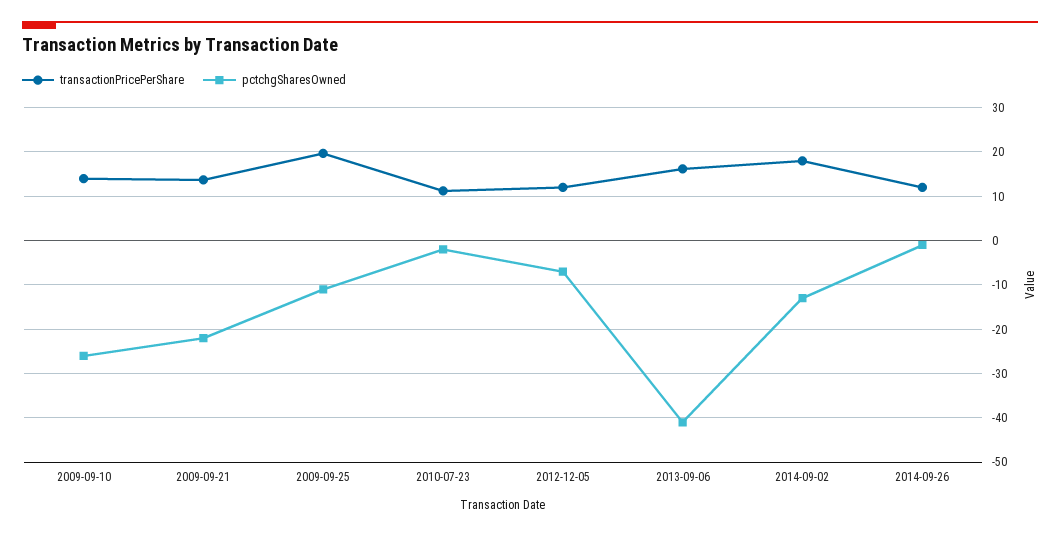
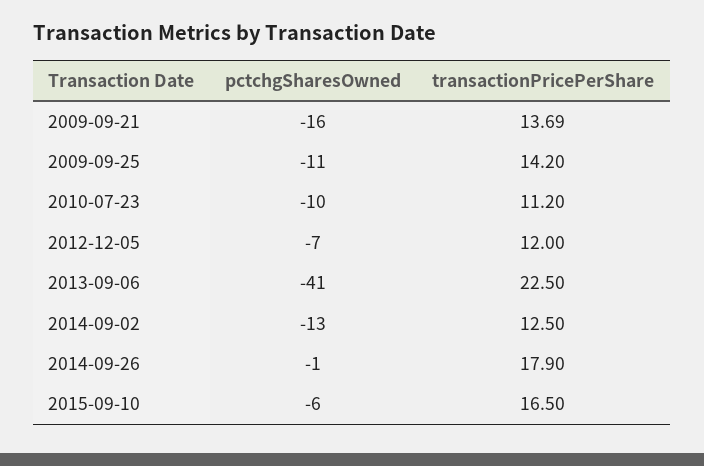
transactionPricePerShare, 2009-09-10: 14 -> none
pctchgSharesOwned, 2009-09-10: -26 -> none
pctchgSharesOwned, 2009-09-21: -22 -> -16
transactionPricePerShare, 2009-09-25: 20 -> 14.2
pctchgSharesOwned, 2010-07-23: -2 -> -10
transactionPricePerShare, 2013-09-06: 16 -> 22.5
transactionPricePerShare, 2014-09-02: 18 -> 12.5
transactionPricePerShare, 2014-09-26: 12 -> 17.9
pctchgSharesOwned, 2015-09-10: none -> -6
transactionPricePerShare, 2015-09-10: none -> 16.5

